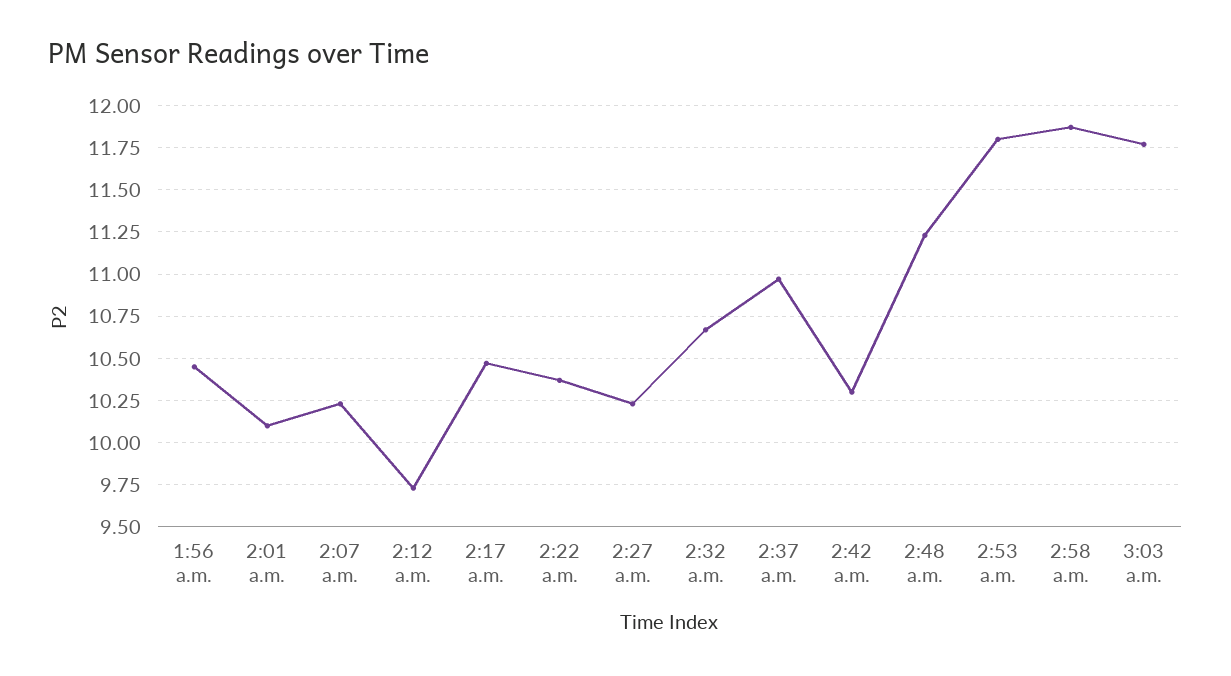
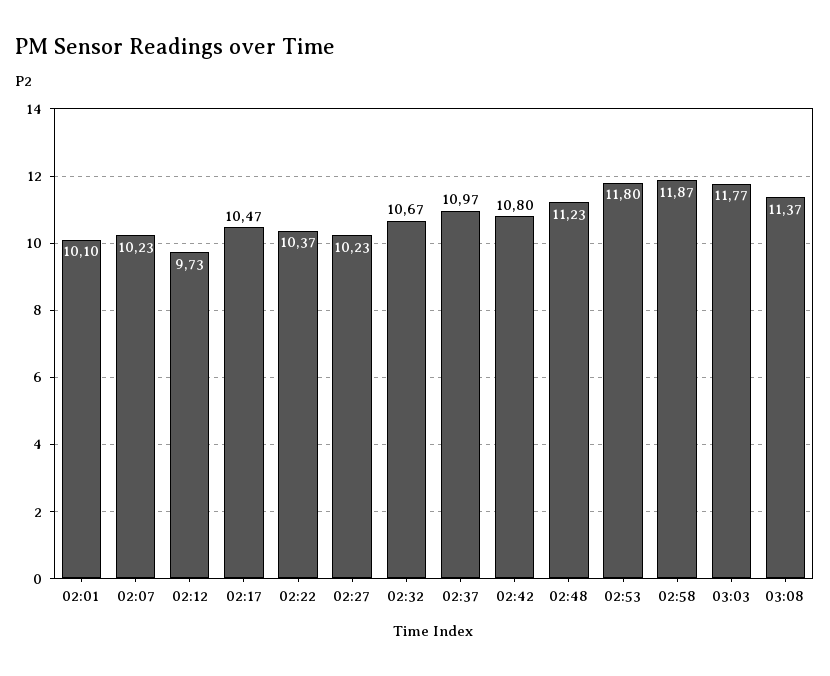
1:56 a.m.: 10.45 -> none
2:42 a.m.: 10.3 -> 10.8
03:08: none -> 11.37

